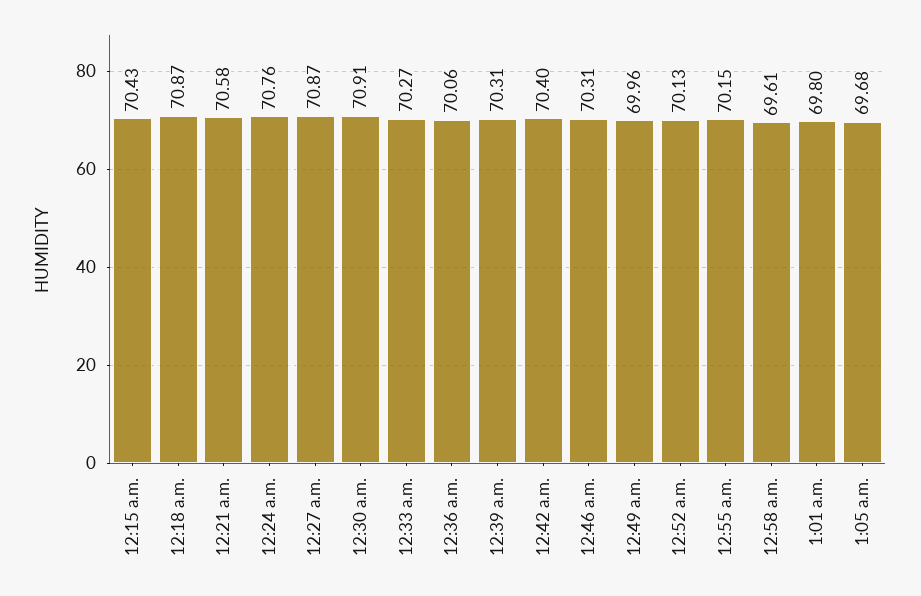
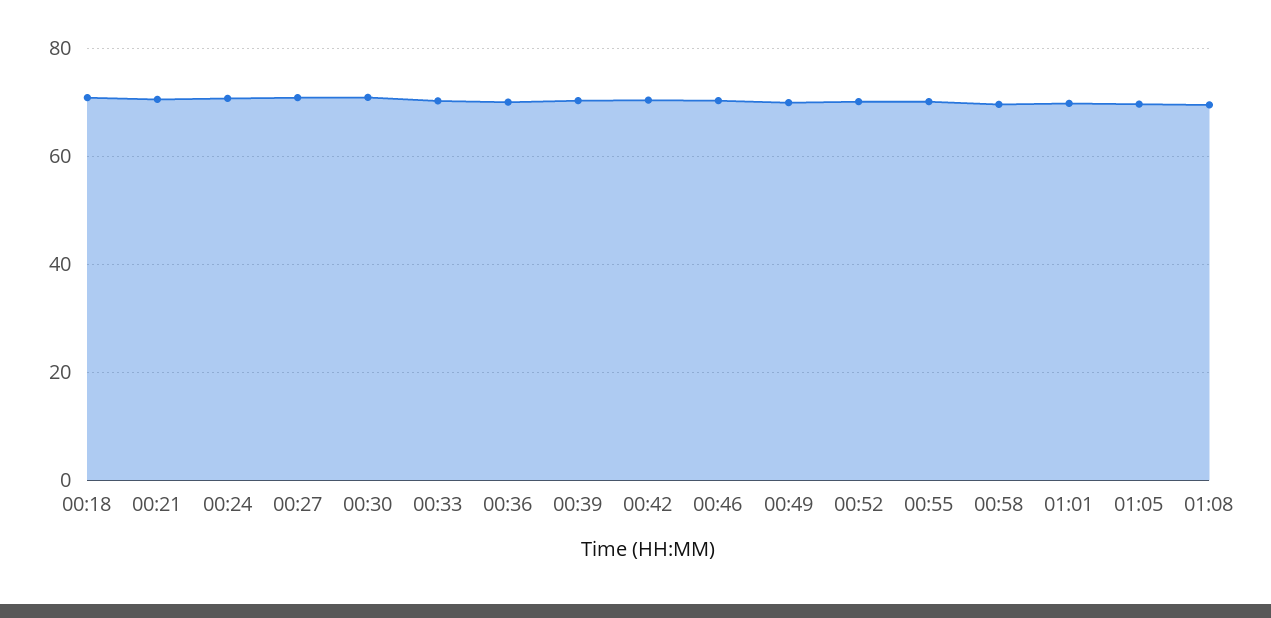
12:15 a.m.: 70.43 -> none
01:08: none -> 70

